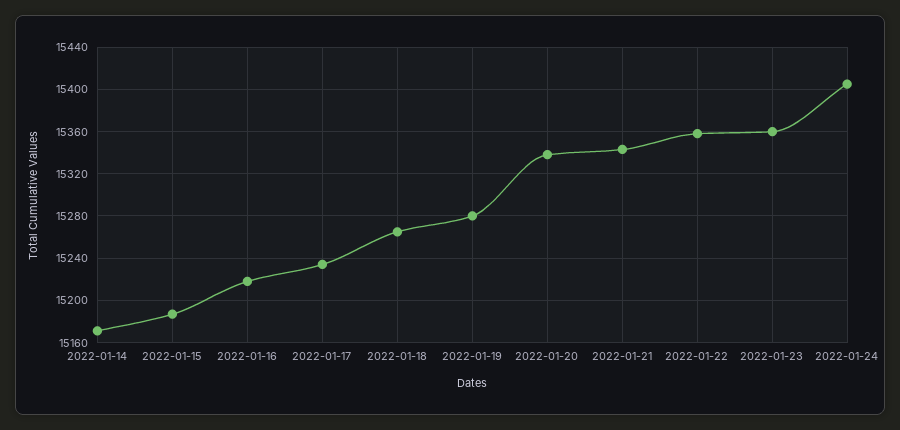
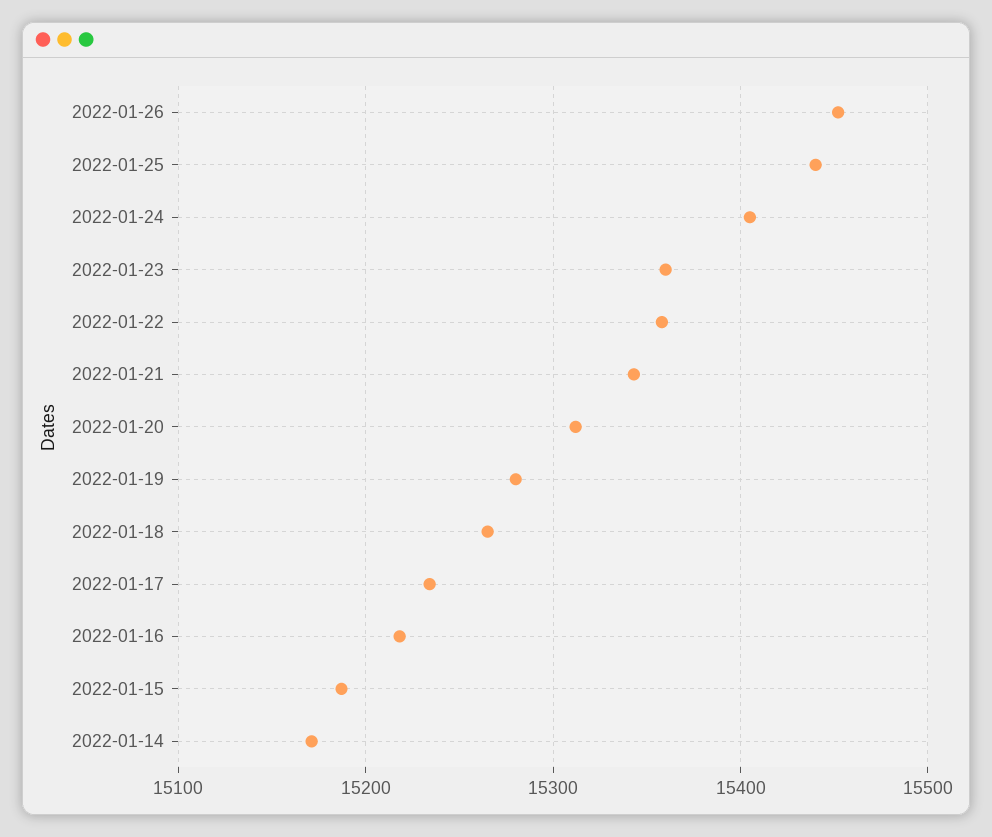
2022-01-20: 15340 -> 15310
2022-01-26: none -> 15450
2022-01-25: none -> 15440

